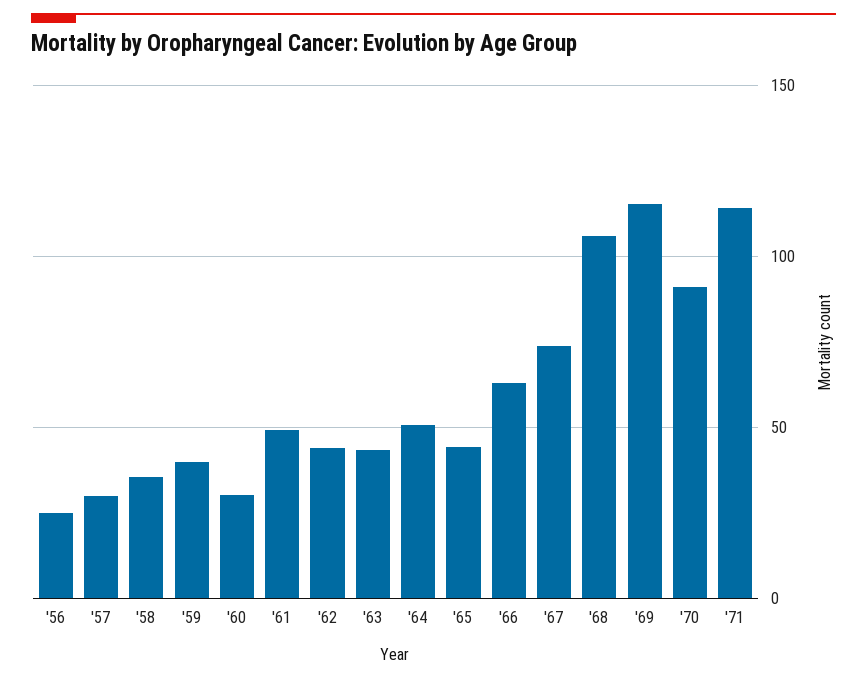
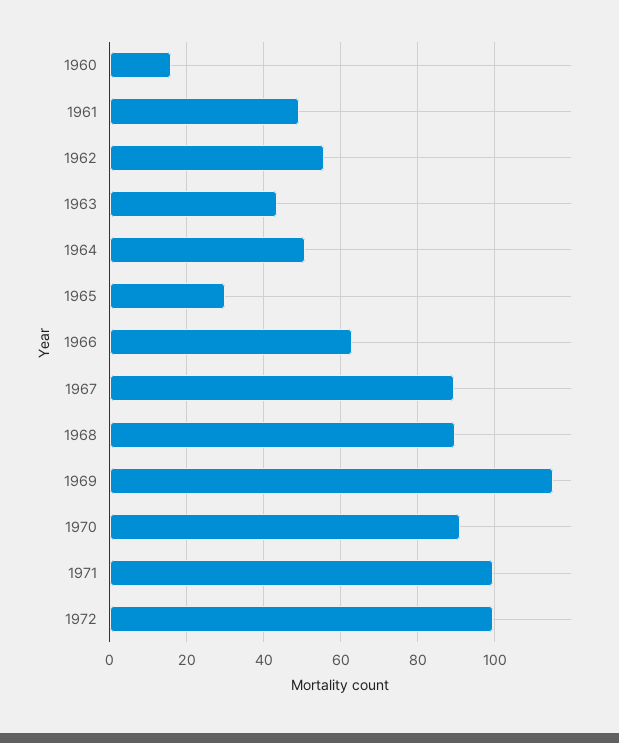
'56: 25 -> none
'57: 30 -> none
'58: 35 -> none
'59: 40 -> none
'60: 30 -> 16
'62: 45 -> 56
'65: 45 -> 30
'67: 75 -> 90
'68: 105 -> 90
'71: 115 -> 100
1972: none -> 100

